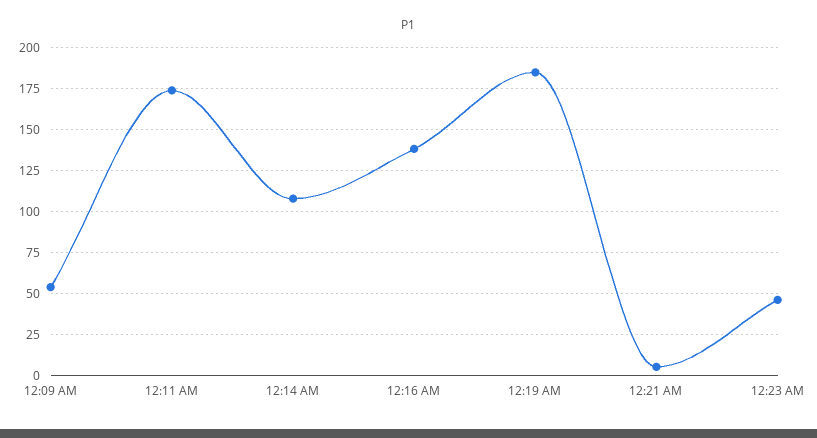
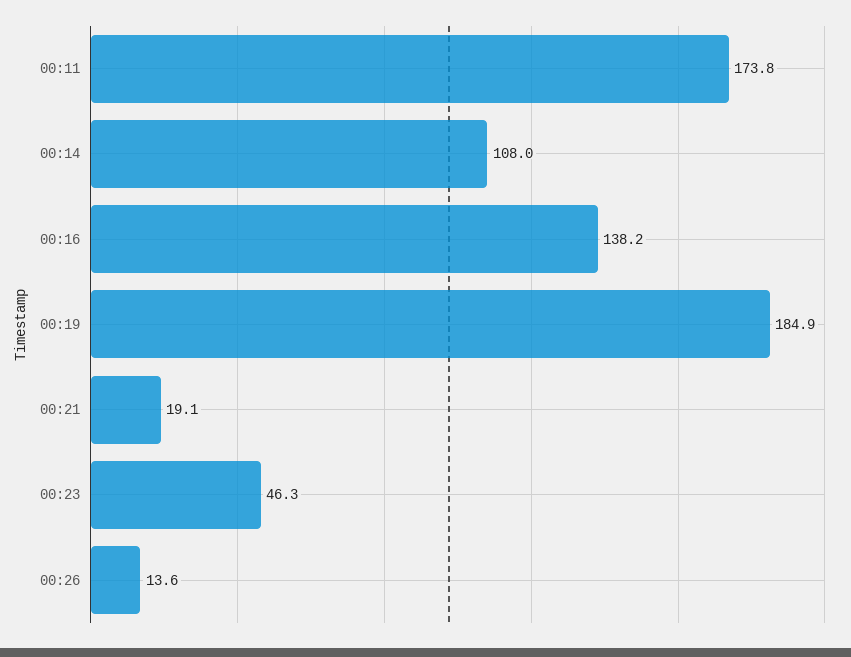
12:09 AM: 55 -> none
12:21 AM: 5 -> 19.1
00:26: none -> 13.6

